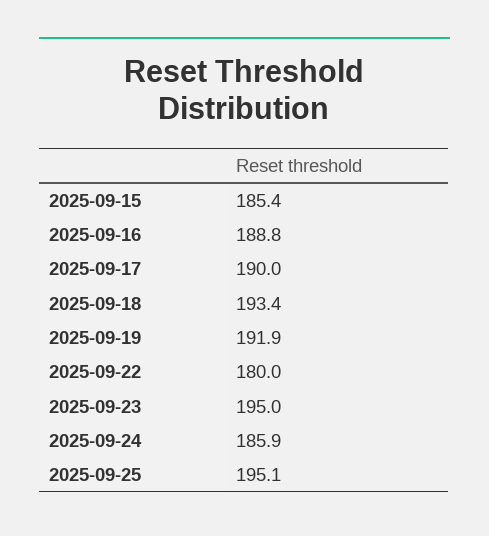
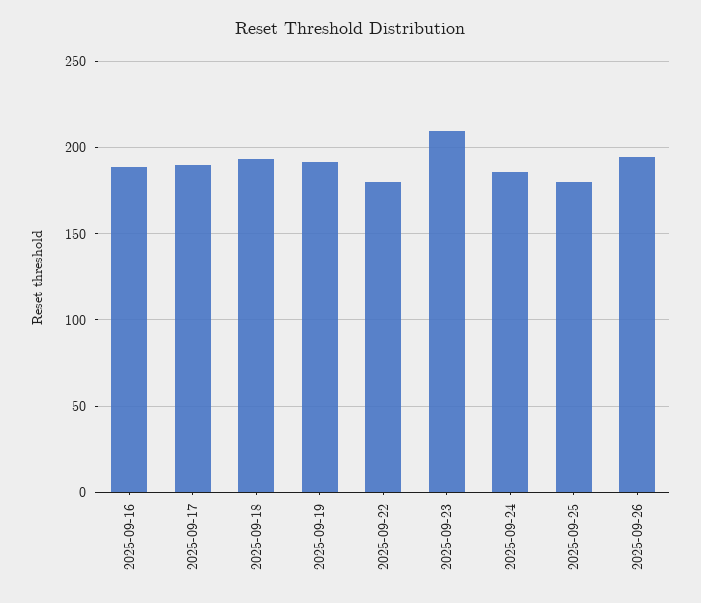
2025-09-15: 185.4 -> none
2025-09-23: 195 -> 210
2025-09-25: 195.1 -> 180
2025-09-26: none -> 195

